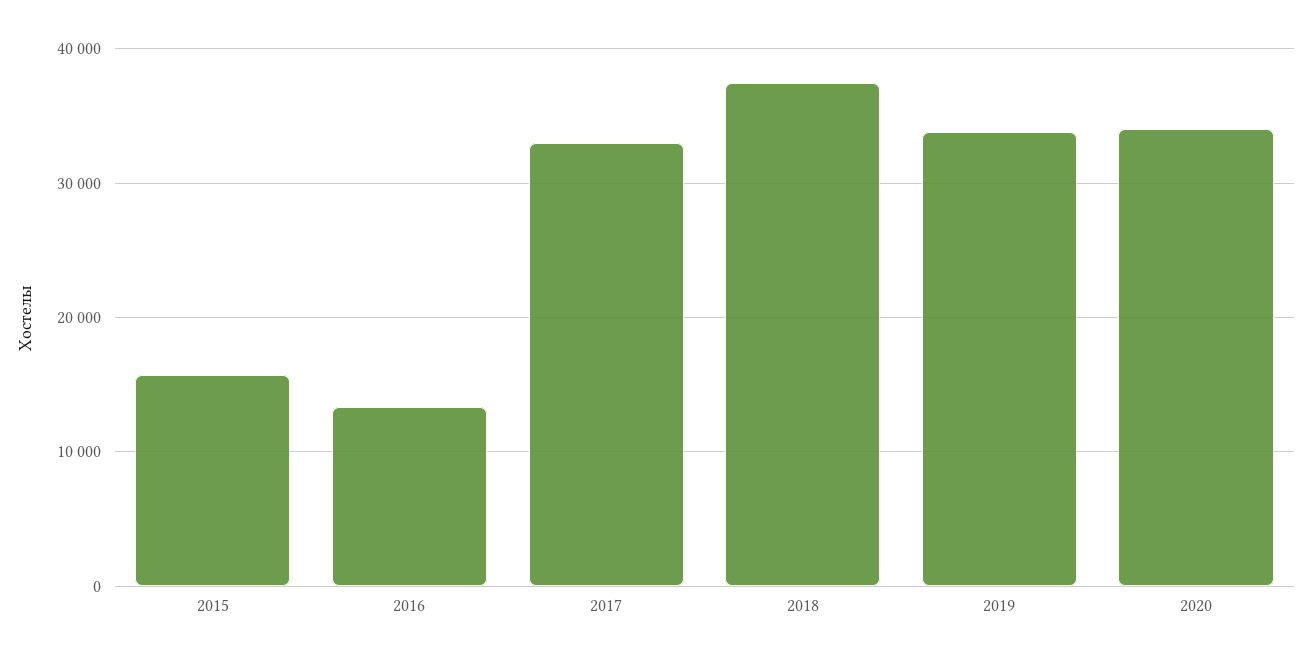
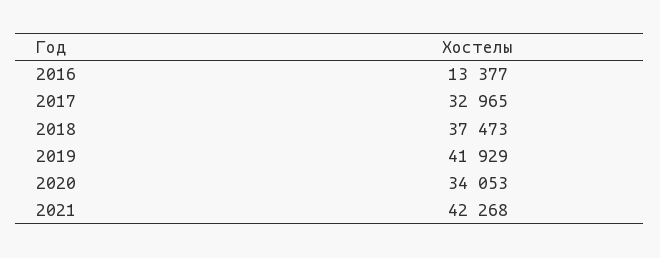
2015: 16000 -> none
2019: 34000 -> 41929
2021: none -> 42268

